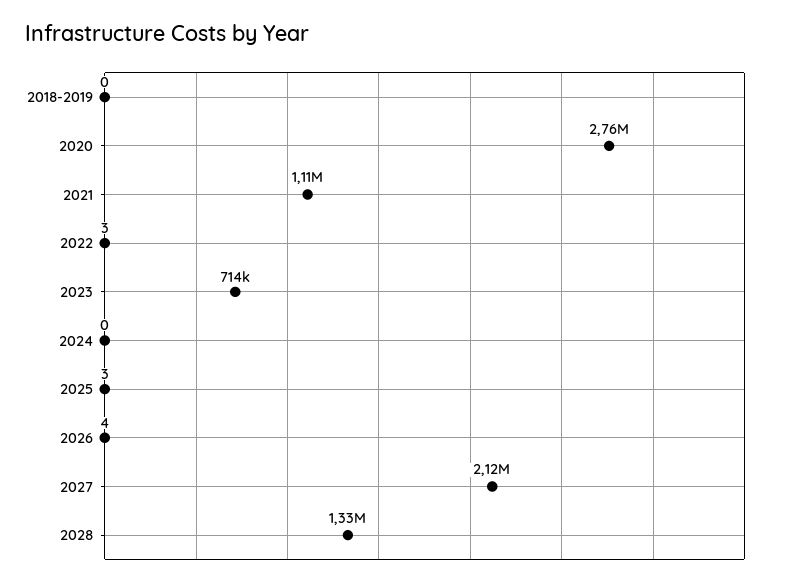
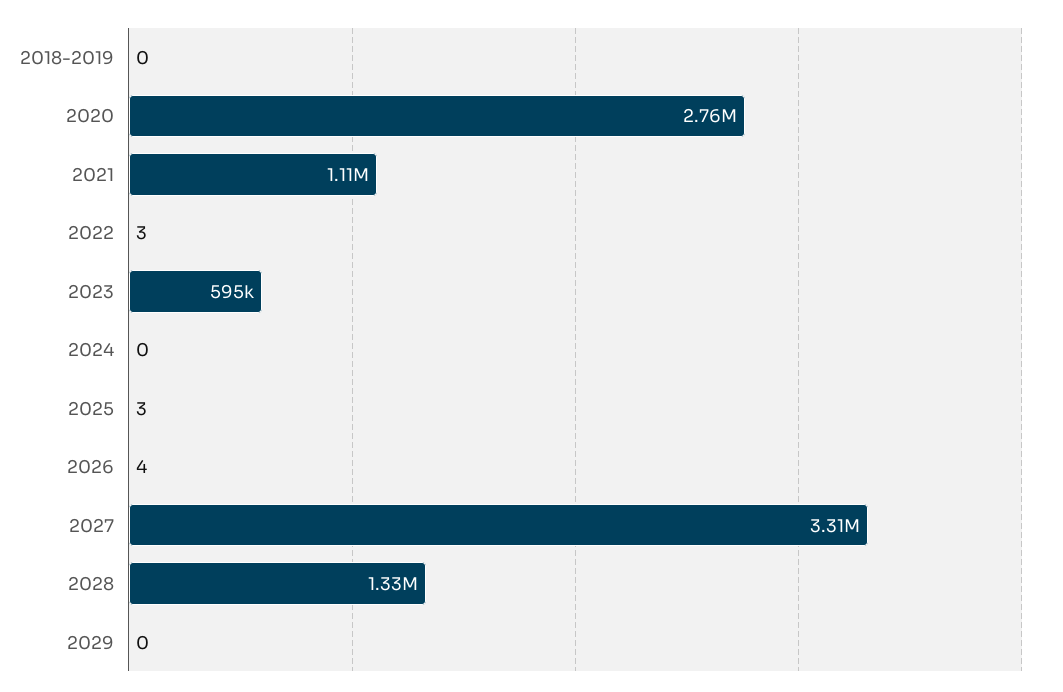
2023: 714000 -> 595000
2027: 2120000 -> 3310000
2029: none -> 0

